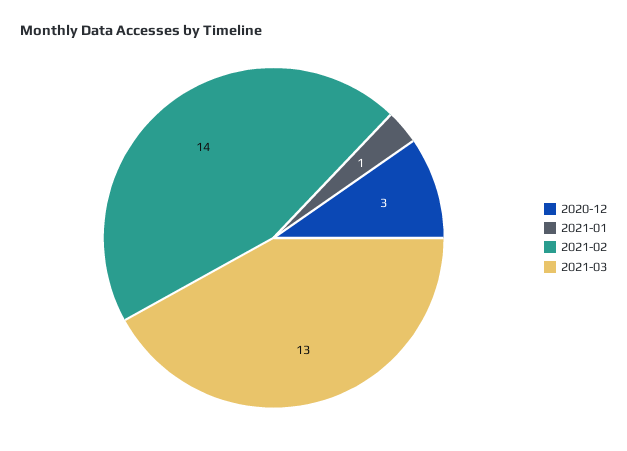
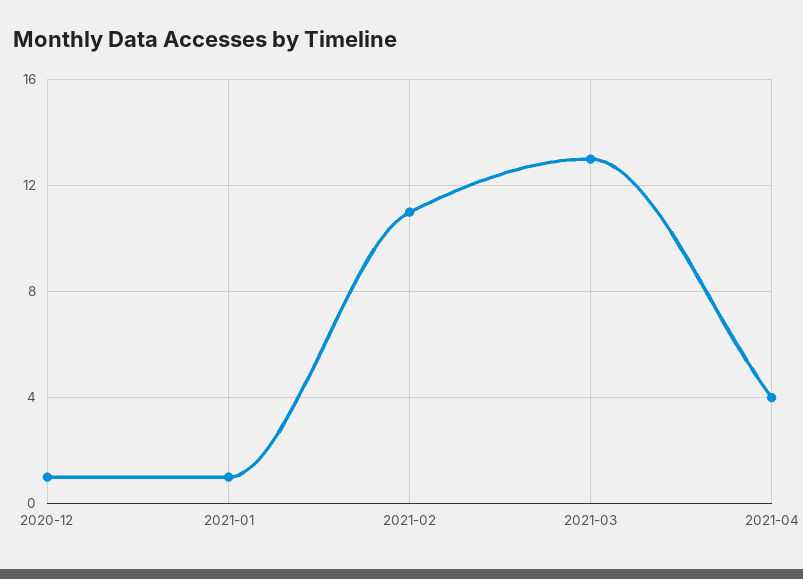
2020-12: 3 -> 1
2021-02: 14 -> 11
2021-04: none -> 4

